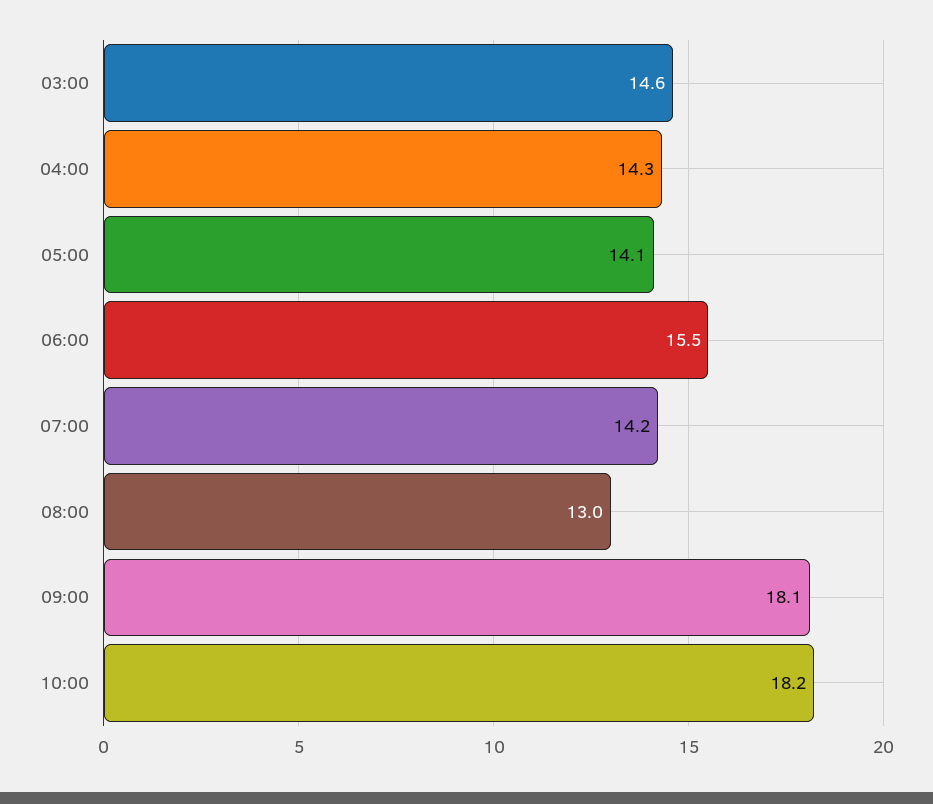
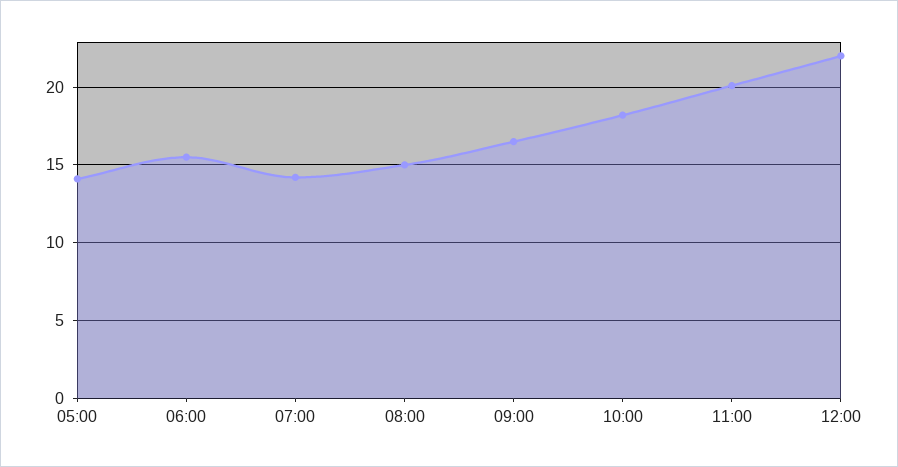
03:00: 14.6 -> none
04:00: 14.3 -> none
08:00: 13 -> 15
09:00: 18.1 -> 16.5
11:00: none -> 20
12:00: none -> 22

